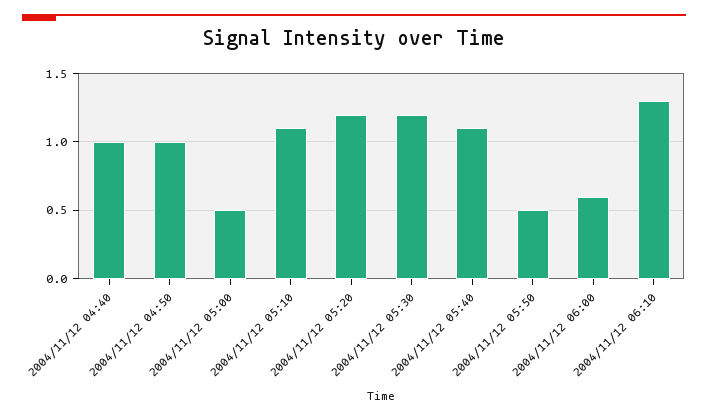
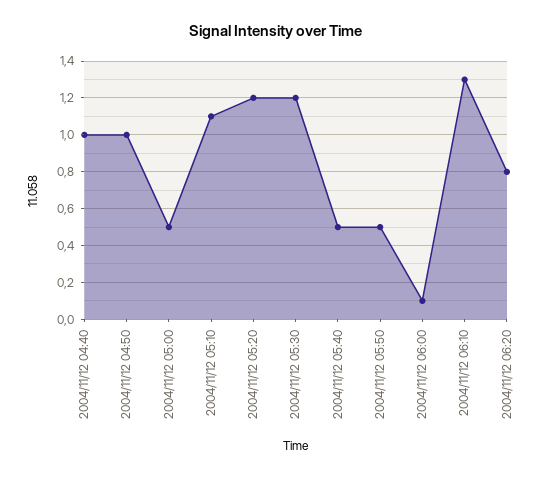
2004/11/12 05:40: 1.1 -> 0.5
2004/11/12 06:00: 0.6 -> 0.1
2004/11/12 06:20: none -> 0.8

